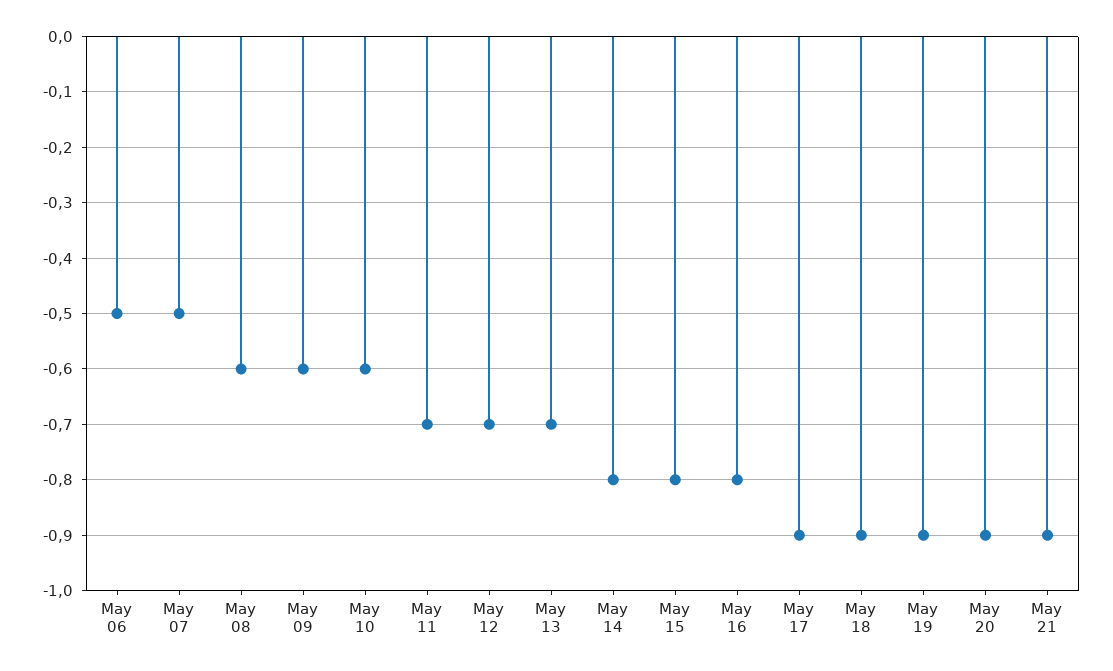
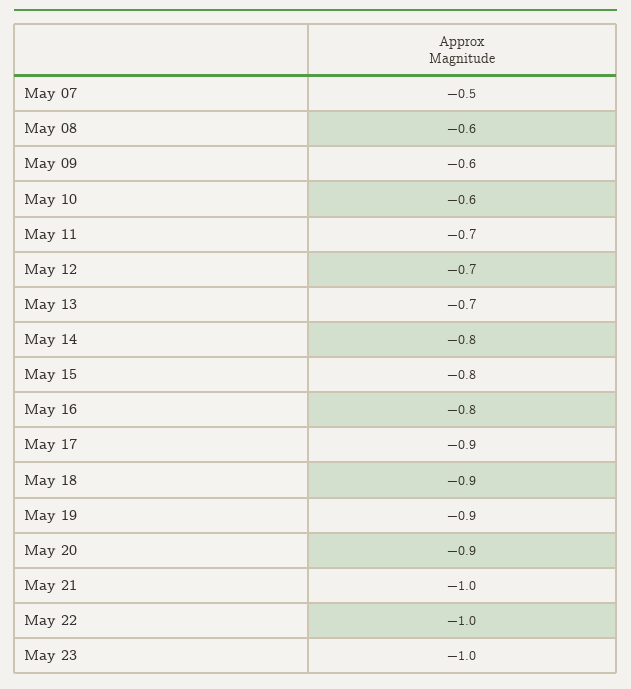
May 06: -0.5 -> none
May 21: -0.9 -> -1
May 22: none -> -1
May 23: none -> -1

